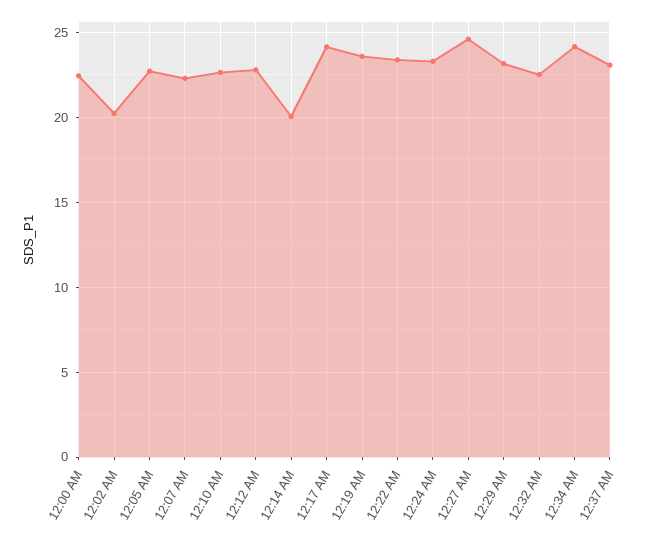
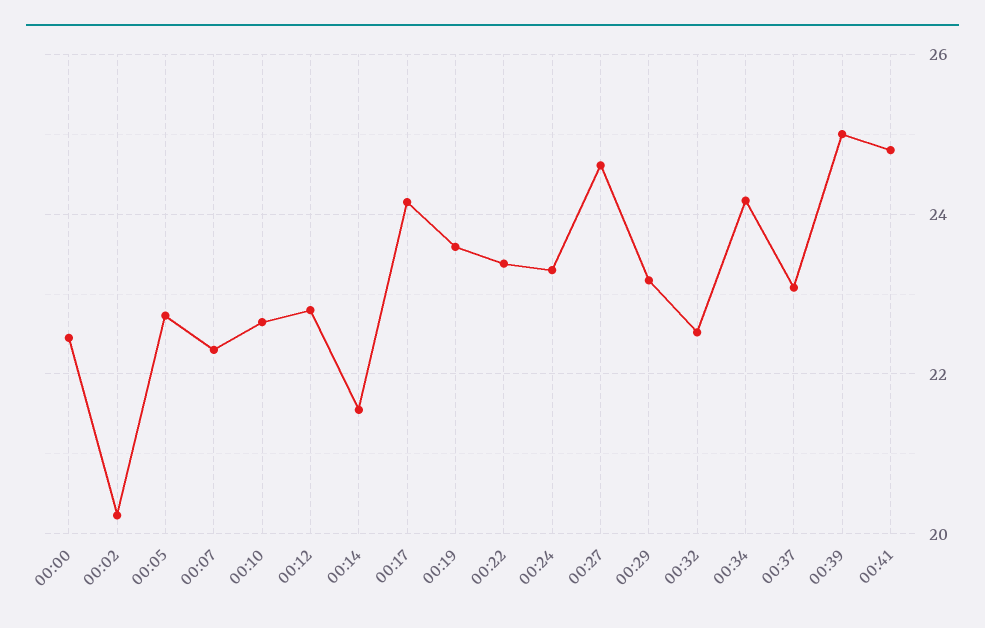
12:14 AM: 20 -> 21.6
00:39: none -> 25
00:41: none -> 24.8

